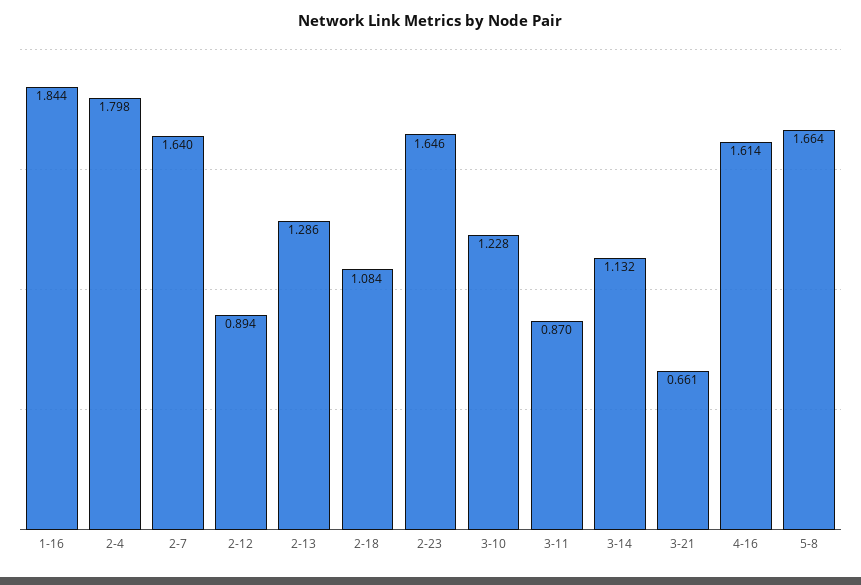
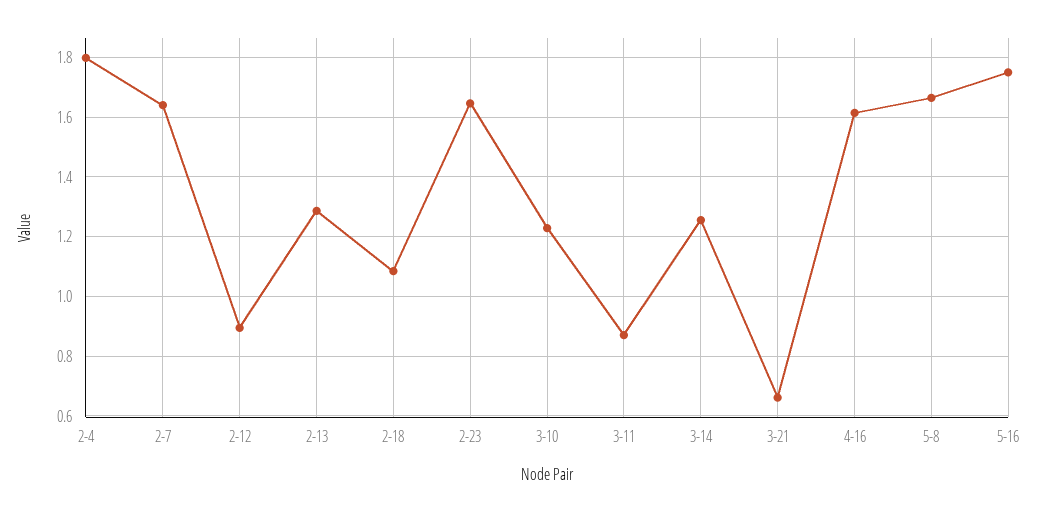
1-16: 1.844 -> none
3-14: 1.132 -> 1.25
5-16: none -> 1.75

